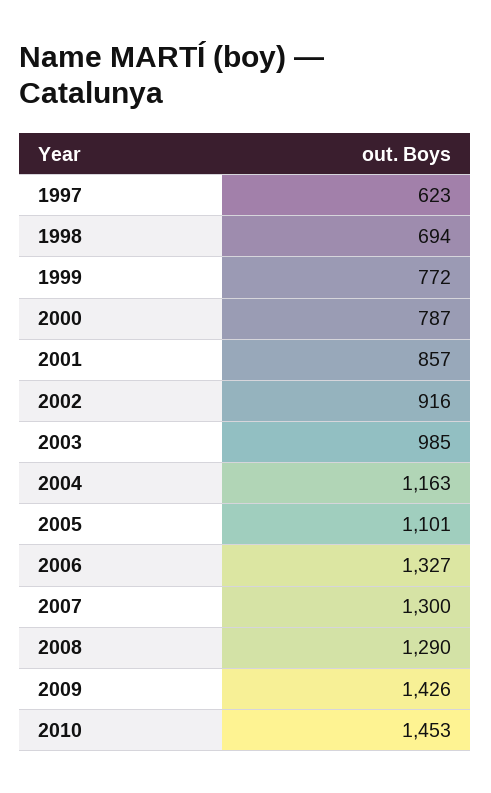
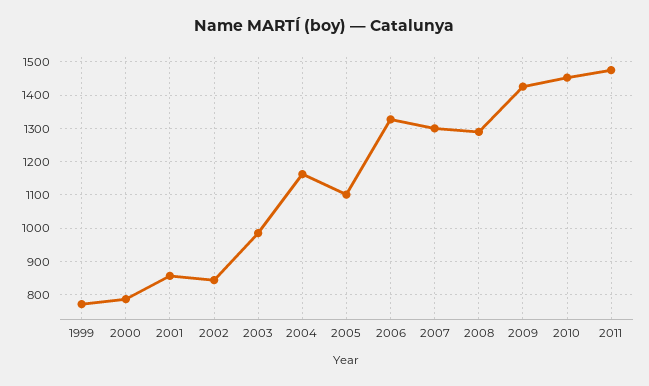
1997: 623 -> none
1998: 694 -> none
2002: 916 -> 840
2011: none -> 1480

